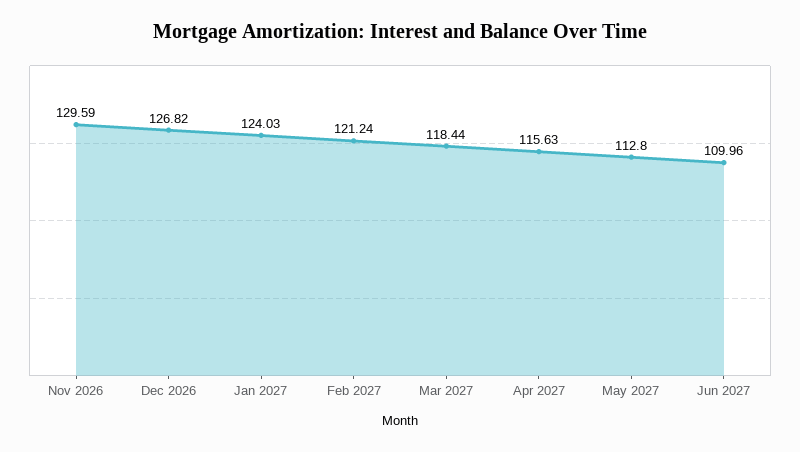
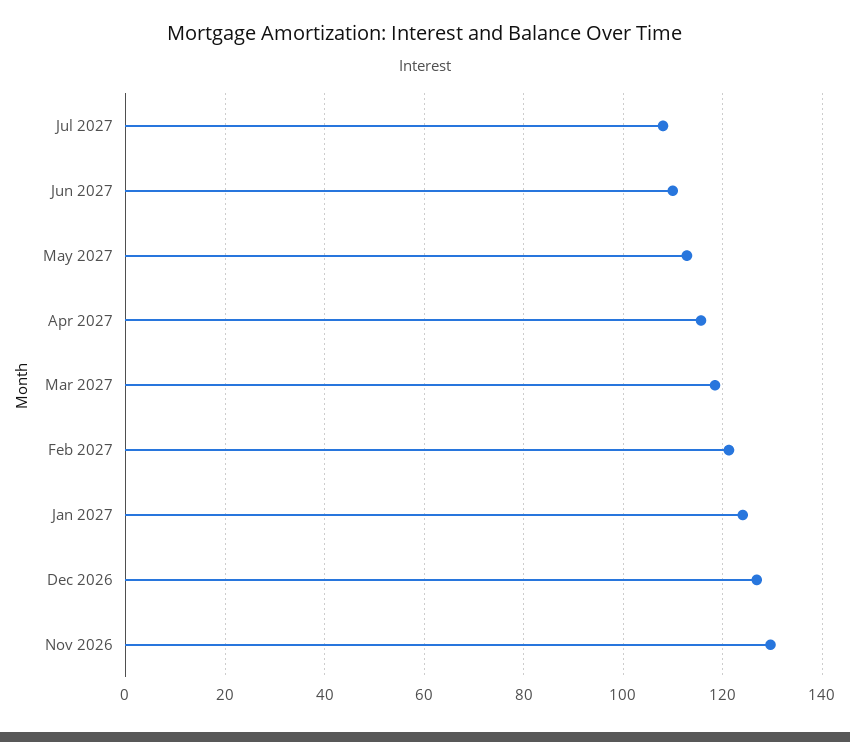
Jul 2027: none -> 108

